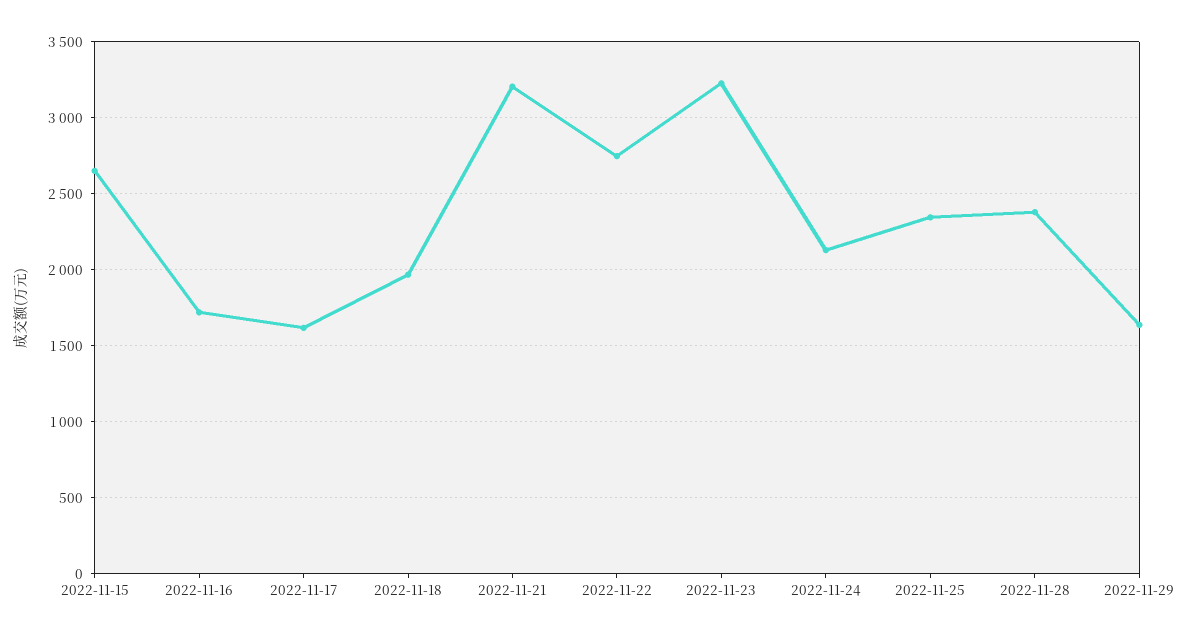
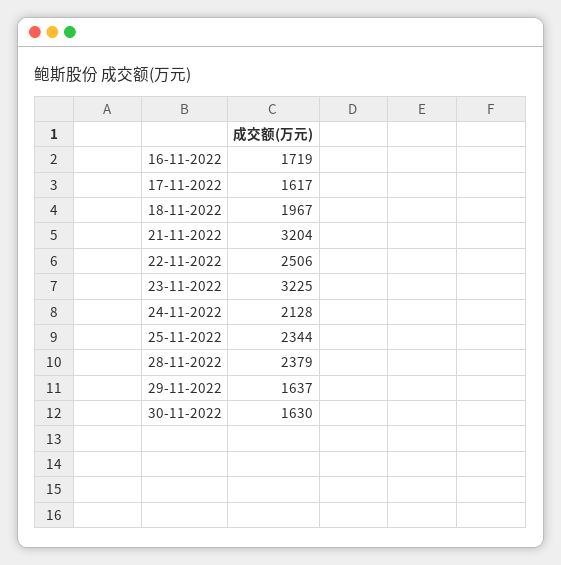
2022-11-15: 2650 -> none
2022-11-22: 2750 -> 2506
30-11-2022: none -> 1630

